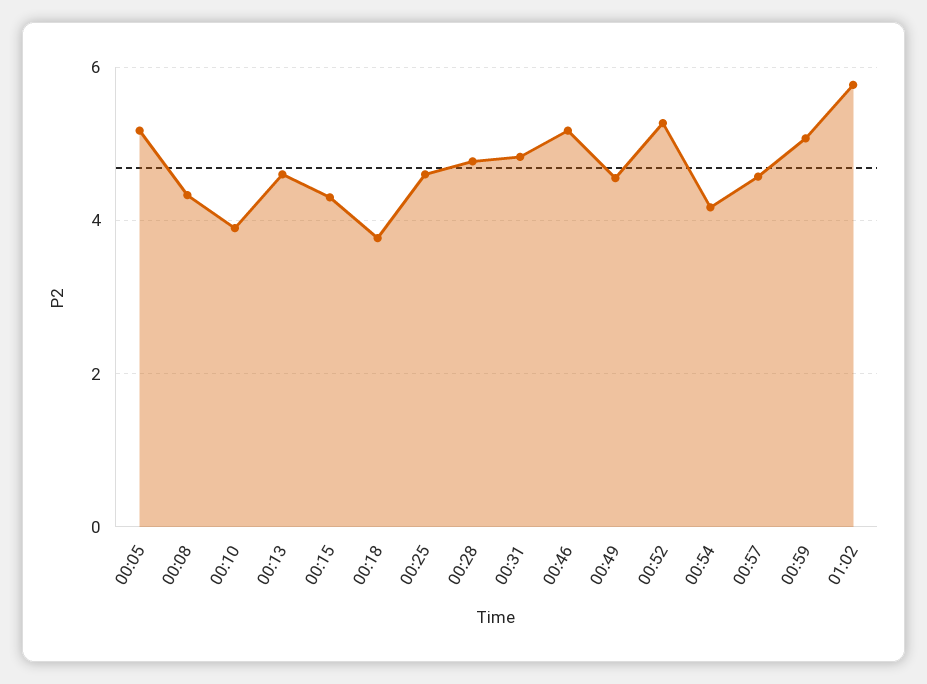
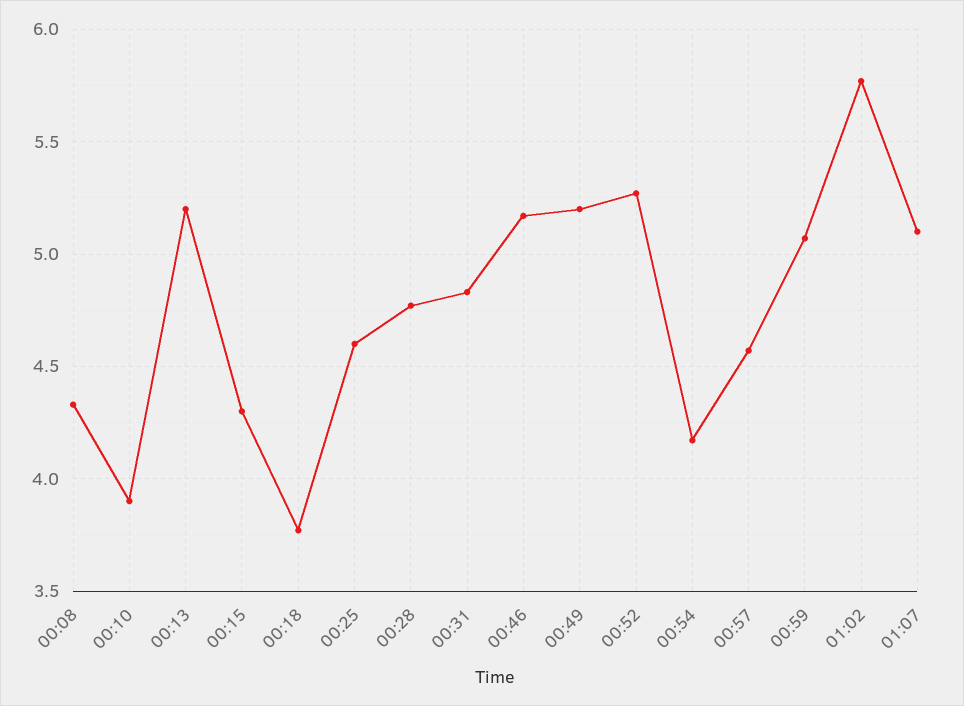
00:05: 5.2 -> none
00:13: 4.6 -> 5.2
00:49: 4.6 -> 5.2
01:07: none -> 5.1

